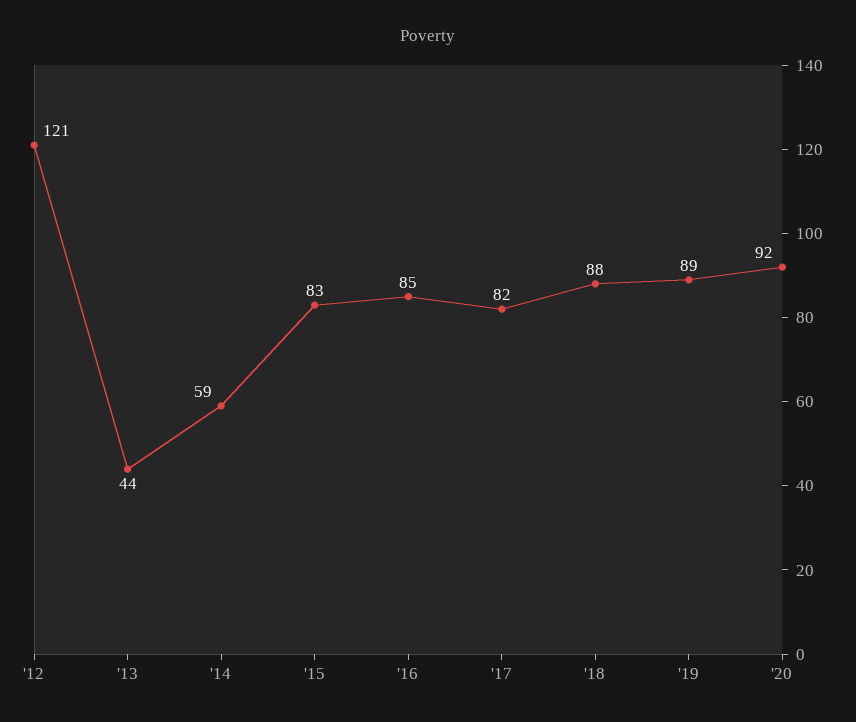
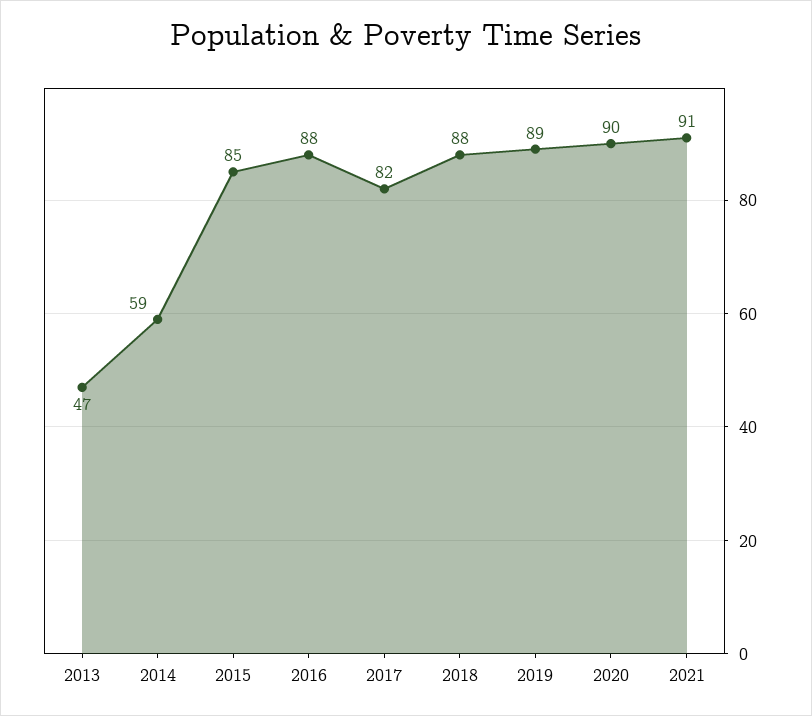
'12: 121 -> none
'13: 44 -> 47
'15: 83 -> 85
'16: 85 -> 88
'20: 92 -> 90
2021: none -> 91

